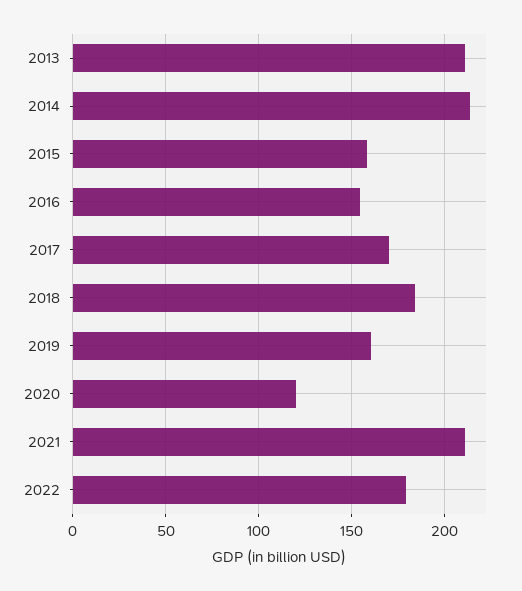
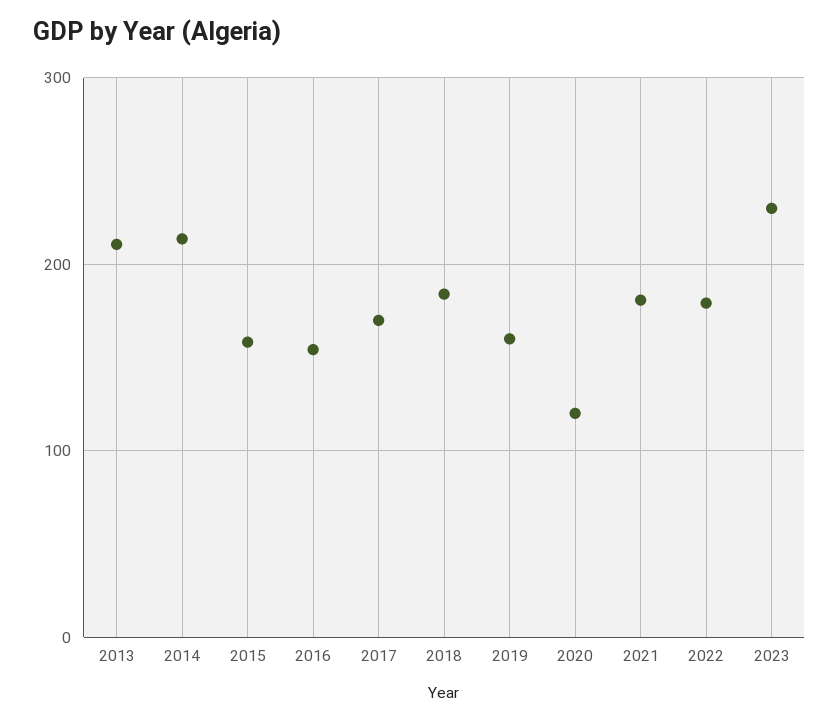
2021: 210 -> 180
2023: none -> 230

